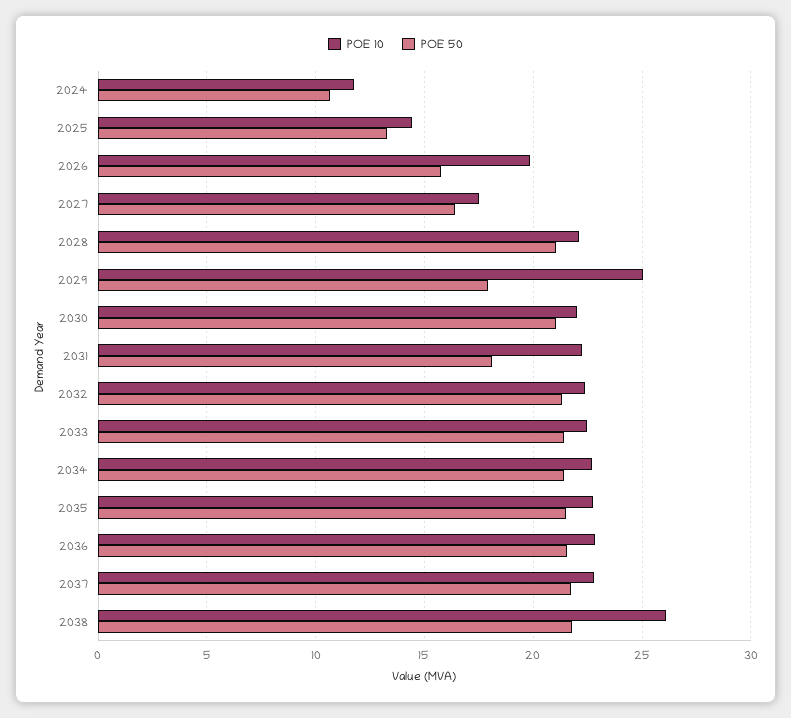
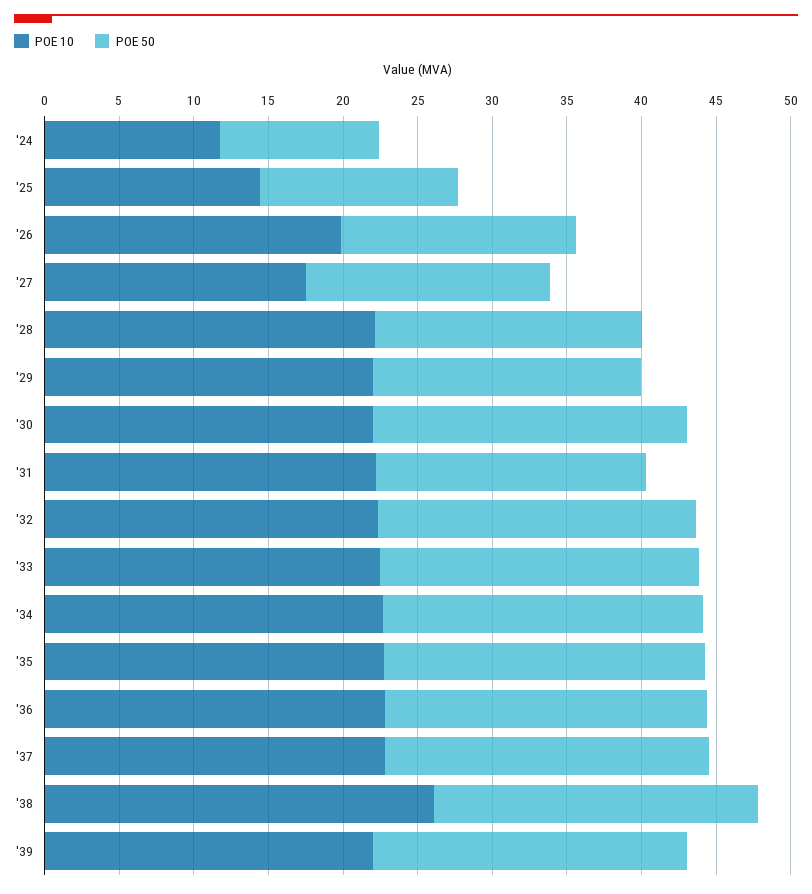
POE 50, 2028: 21 -> 18
POE 10, 2029: 25 -> 22
POE 10, '39: none -> 22
POE 50, '39: none -> 21

